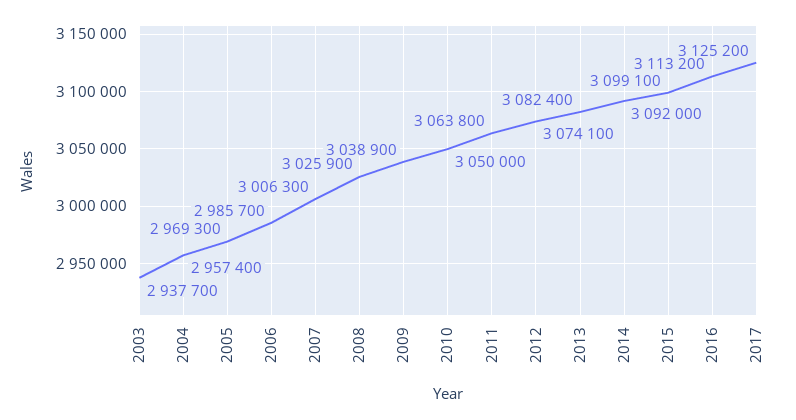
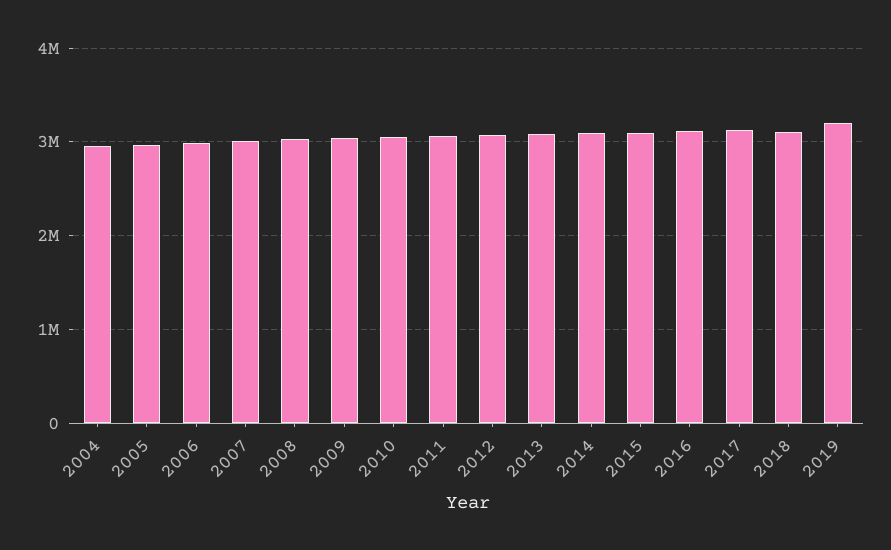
2003: 2937700 -> none
2018: none -> 3100000
2019: none -> 3200000

